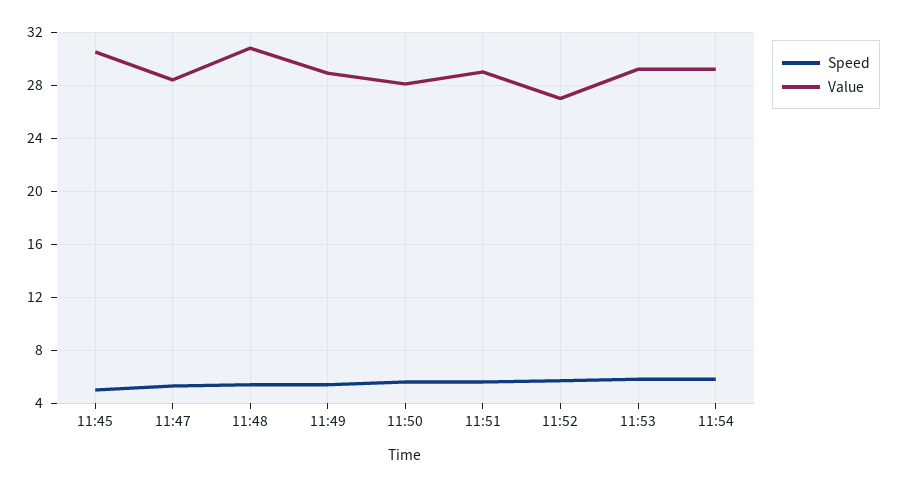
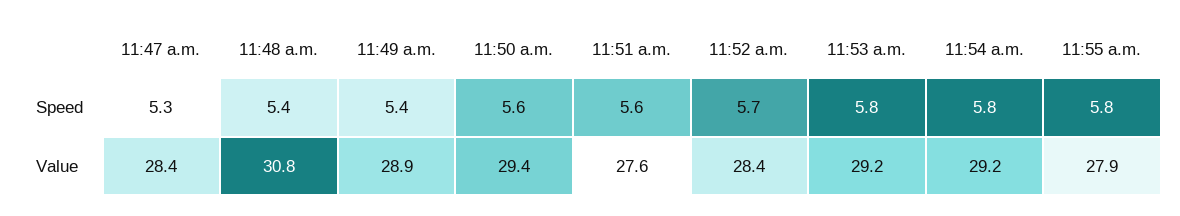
Speed, 11:45: 5 -> none
Value, 11:45: 30.5 -> none
Value, 11:50: 28 -> 29.4
Value, 11:51: 29 -> 27.6
Value, 11:52: 27 -> 28.4
Speed, 11:55 a.m.: none -> 5.8
Value, 11:55 a.m.: none -> 27.9

